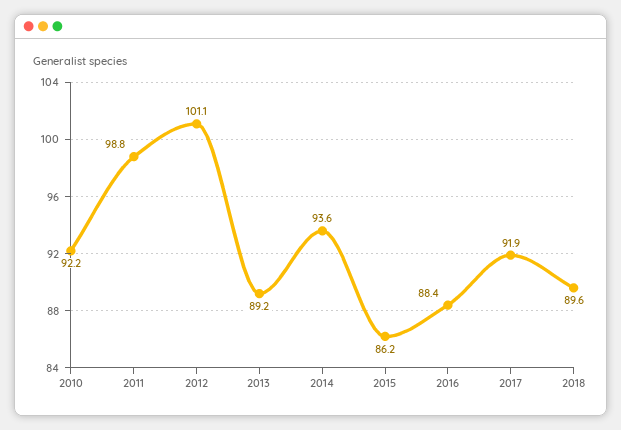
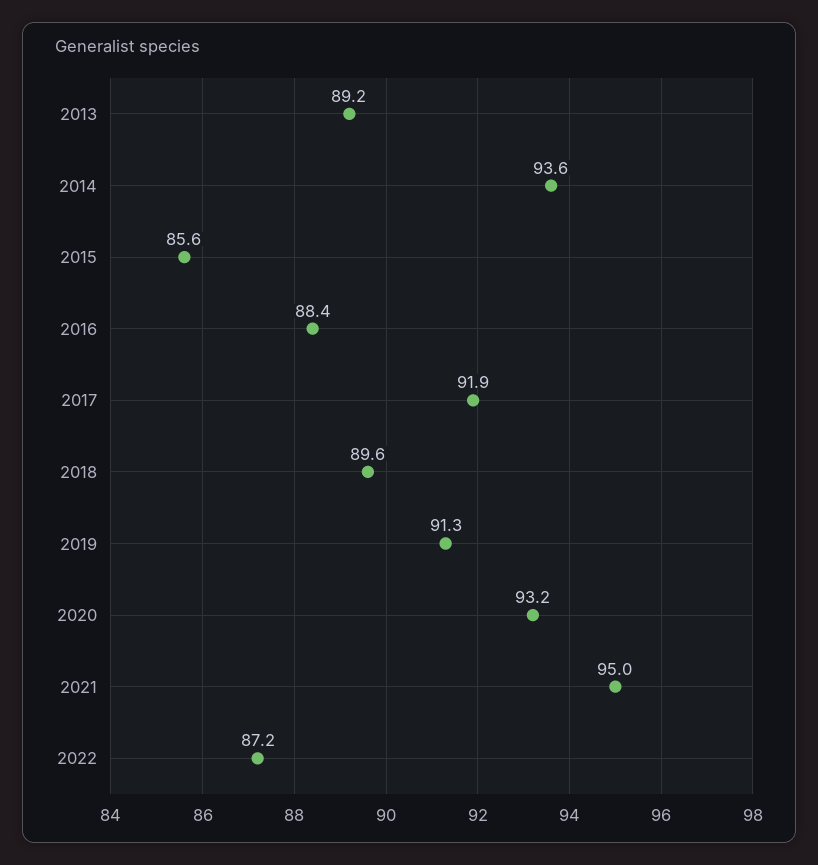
2010: 92.2 -> none
2011: 98.8 -> none
2012: 101.1 -> none
2015: 86.2 -> 85.6
2019: none -> 91.3
2020: none -> 93.2
2021: none -> 95
2022: none -> 87.2

